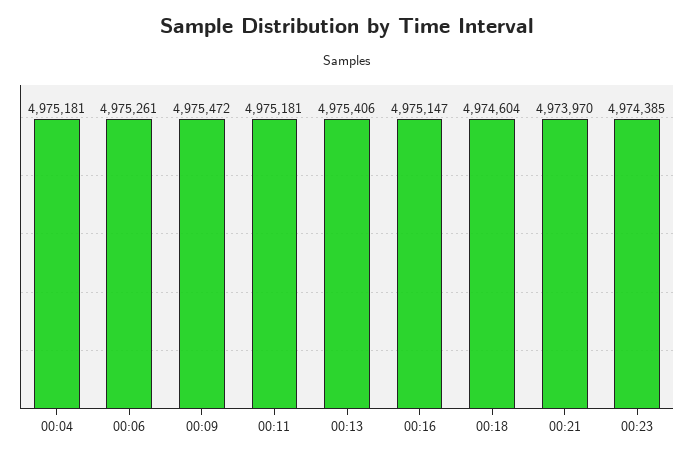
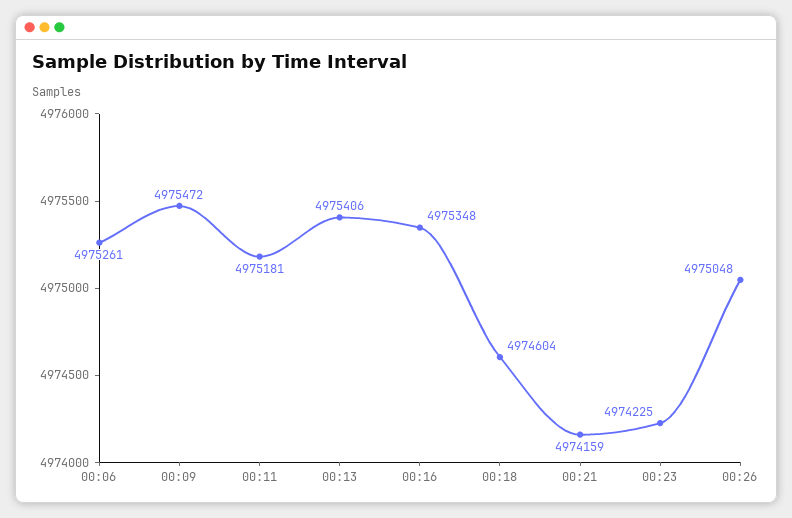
00:04: 4975181 -> none
00:16: 4975147 -> 4975348
00:21: 4973970 -> 4974159
00:23: 4974385 -> 4974225
00:26: none -> 4975048

